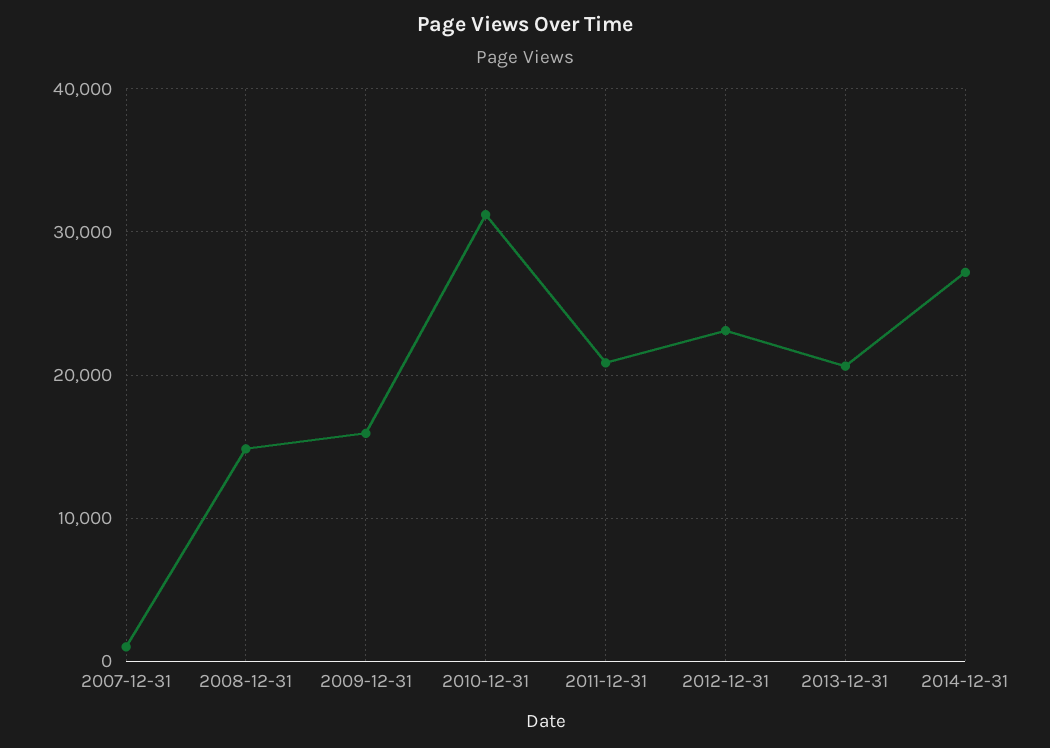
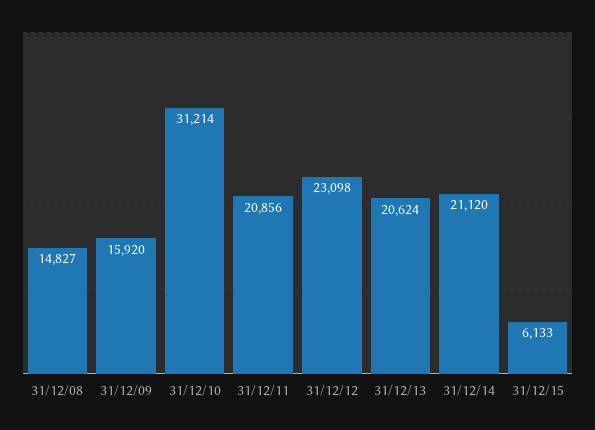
2007-12-31: 1000 -> none
2014-12-31: 27000 -> 21120
31/12/15: none -> 6133

